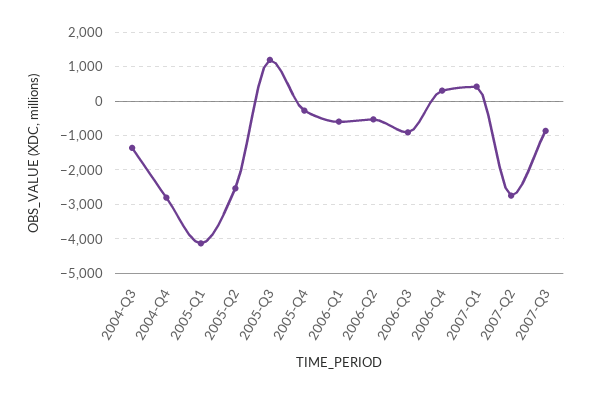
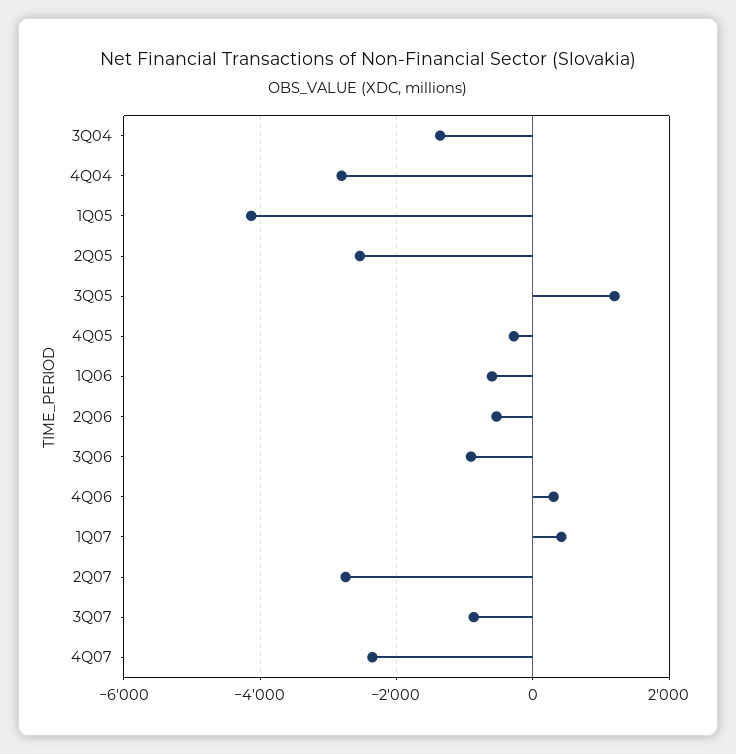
4Q07: none -> -2400

